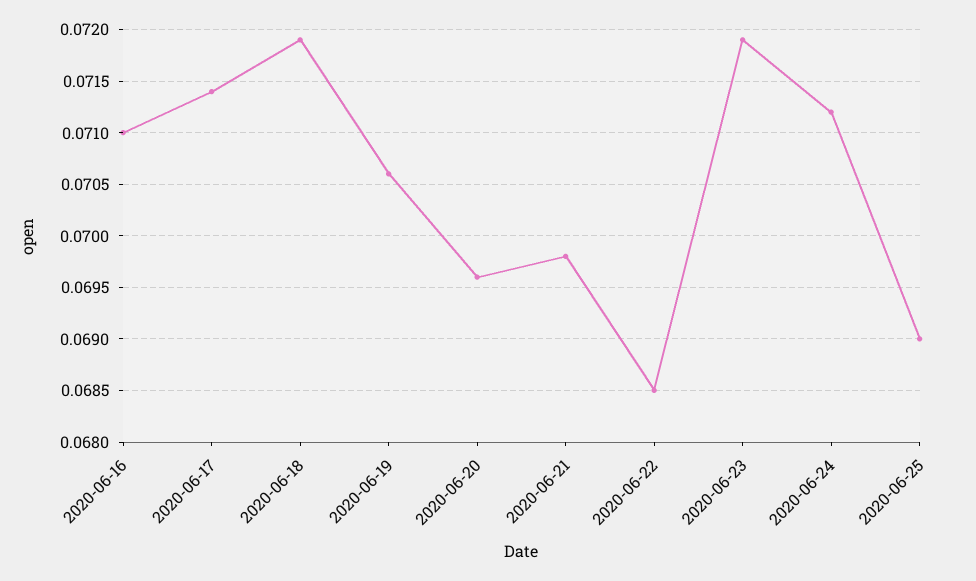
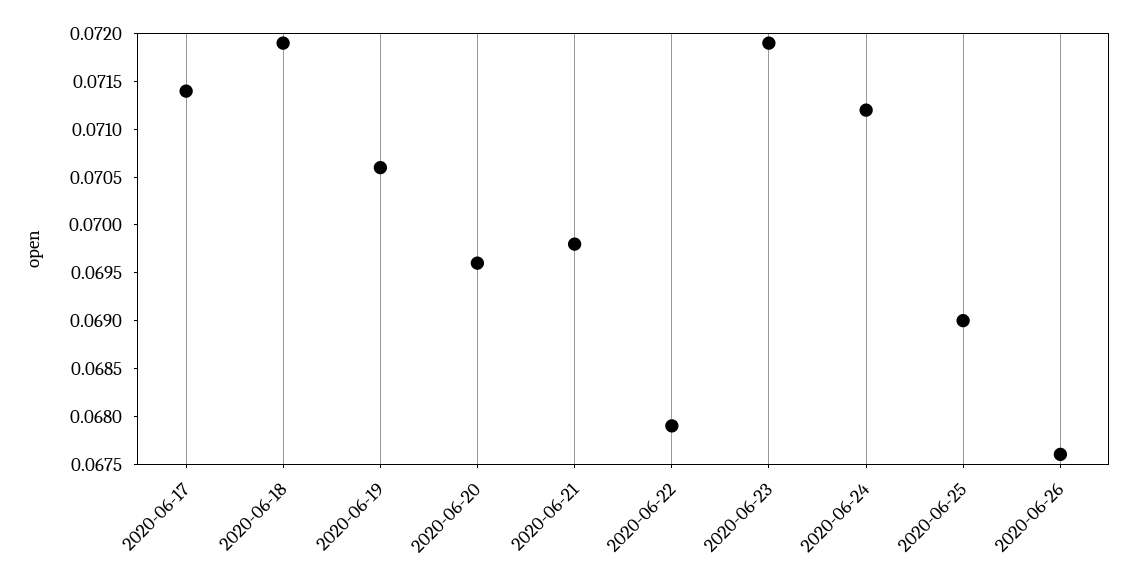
2020-06-16: 0.071 -> none
2020-06-22: 0.0685 -> 0.0679
2020-06-26: none -> 0.0676

